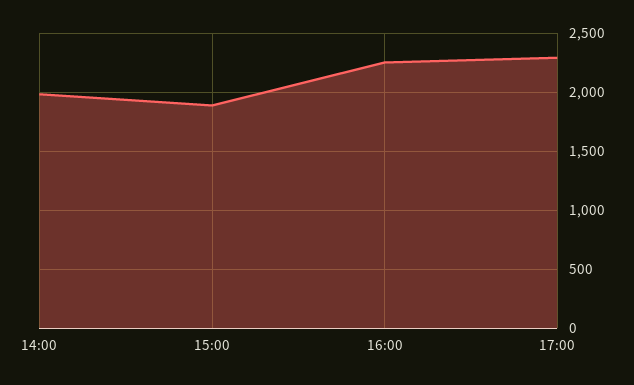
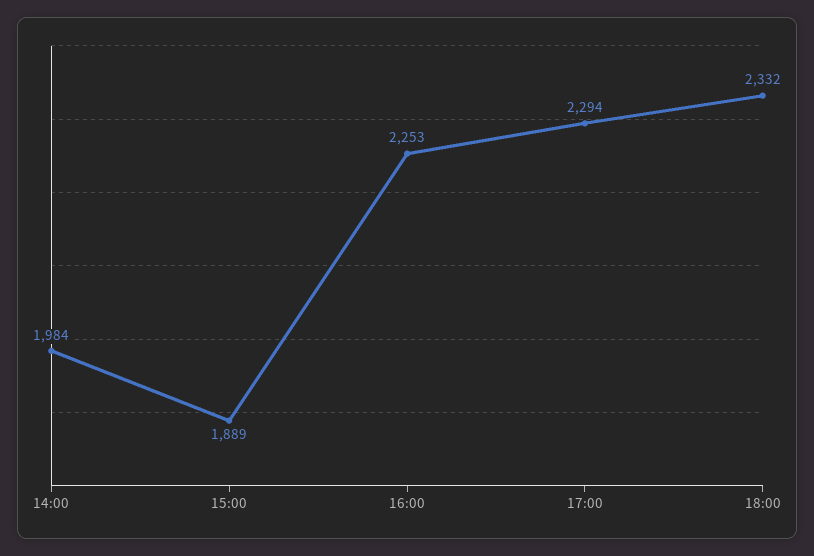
18:00: none -> 2332

